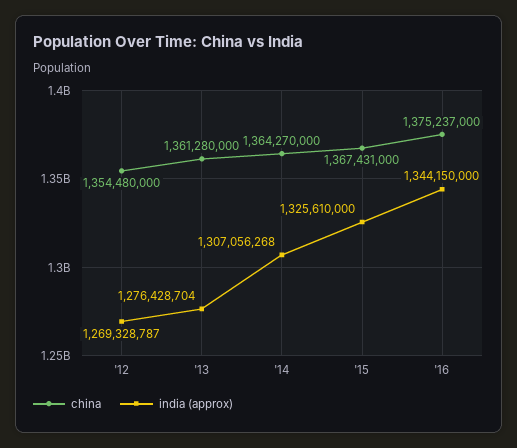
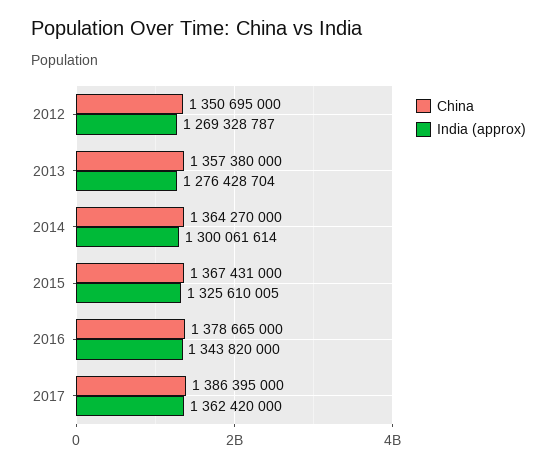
china, '12: 1354480000 -> 1350695000
china, '13: 1361280000 -> 1357380000
india (approx), '14: 1307056268 -> 1300061614
india (approx), '15: 1325610000 -> 1325610005
china, '16: 1375237000 -> 1378665000
india (approx), '16: 1344150000 -> 1343820000
china, 2017: none -> 1386395000
india (approx), 2017: none -> 1362420000

